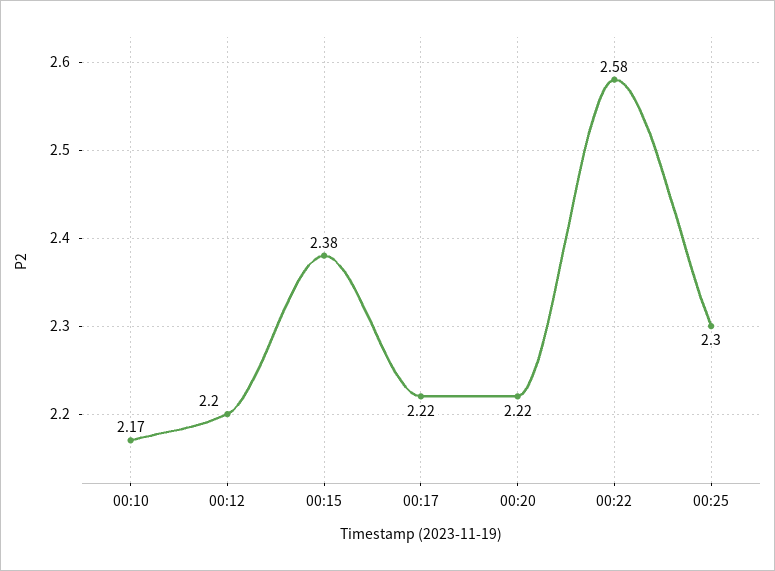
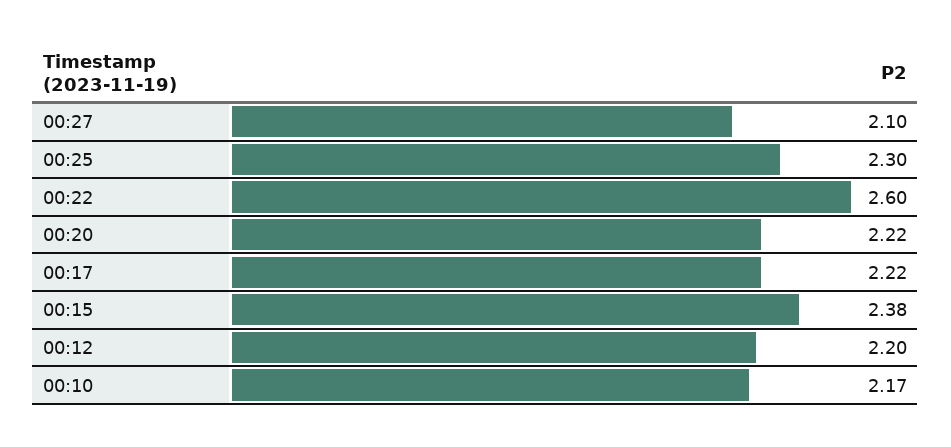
00:22: 2.58 -> 2.6
00:27: none -> 2.1

